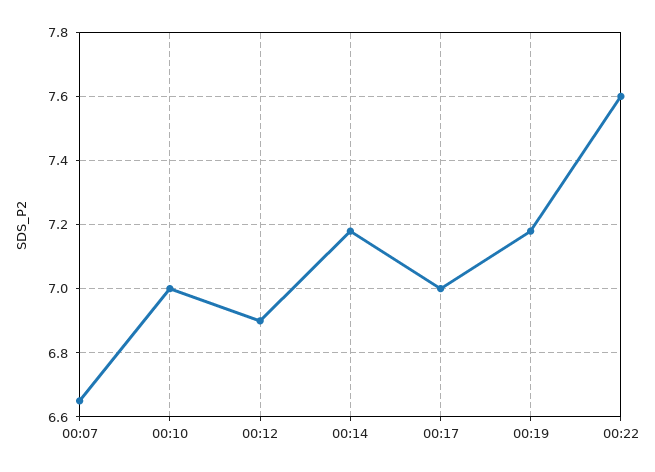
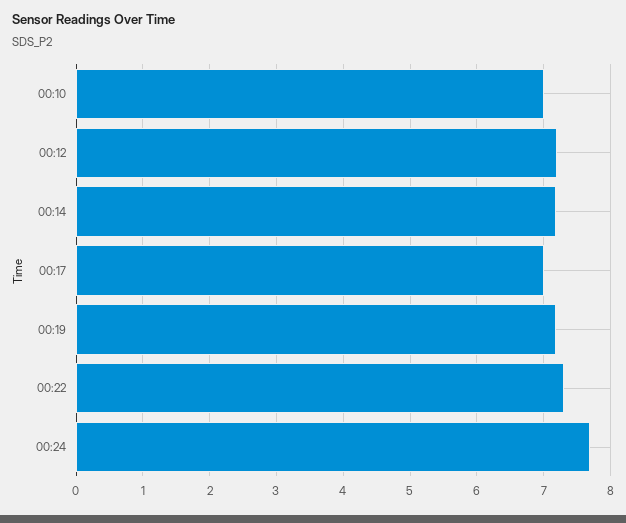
00:07: 6.65 -> none
00:12: 6.9 -> 7.2
00:22: 7.6 -> 7.3
00:24: none -> 7.7

